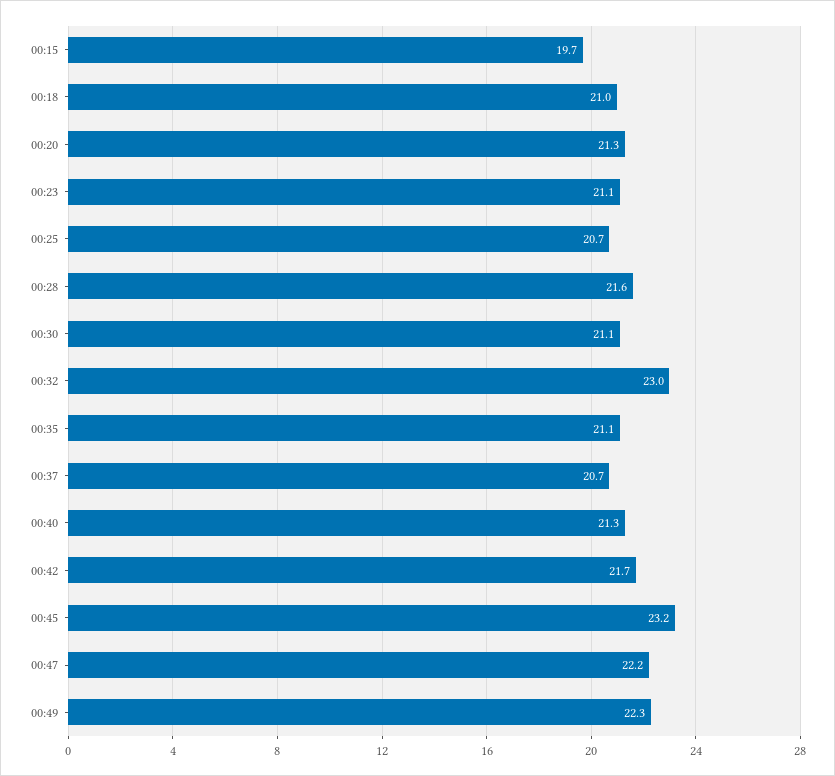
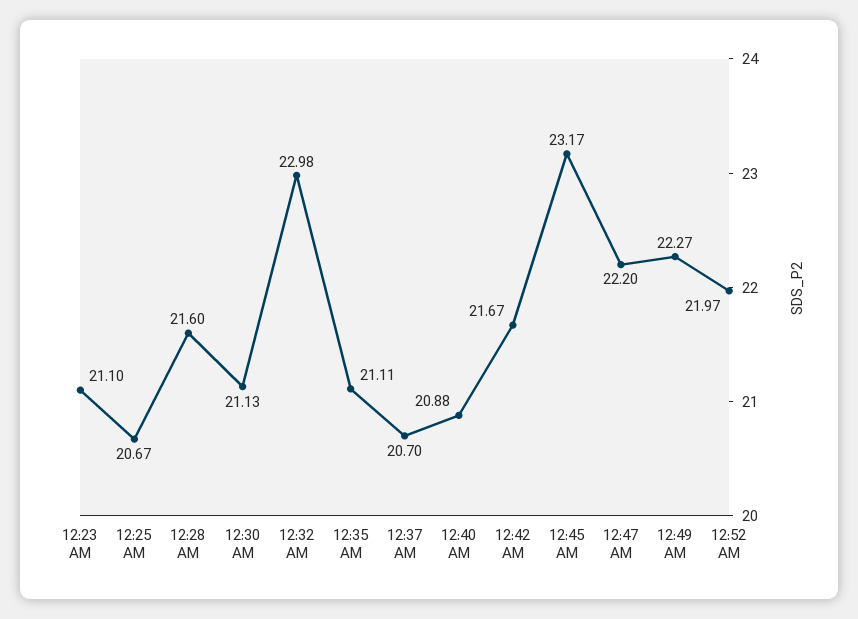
00:15: 19.7 -> none
00:18: 21 -> none
00:20: 21.3 -> none
00:40: 21.3 -> 20.88
12:52 AM: none -> 21.97

